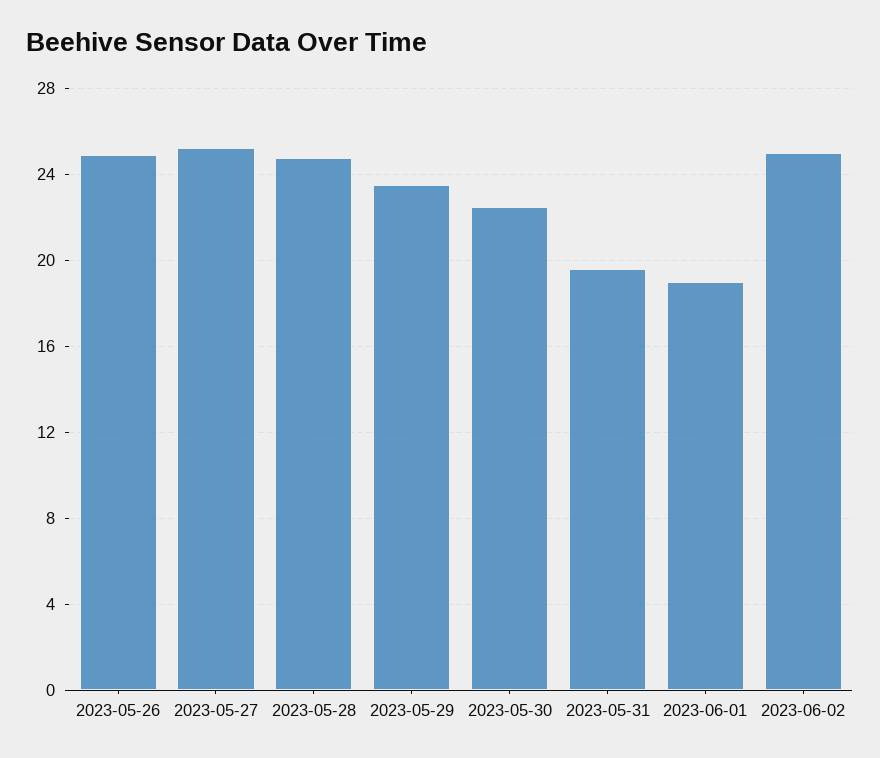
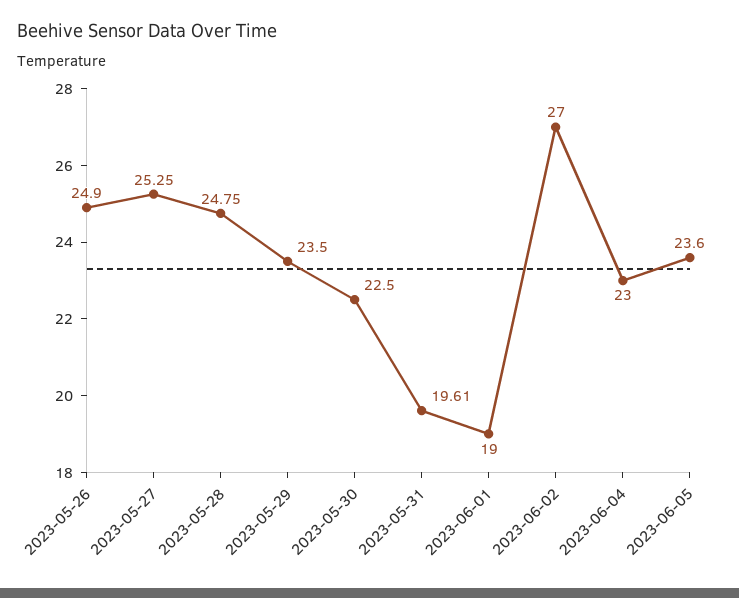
2023-06-02: 25 -> 27
2023-06-04: none -> 23
2023-06-05: none -> 23.6

